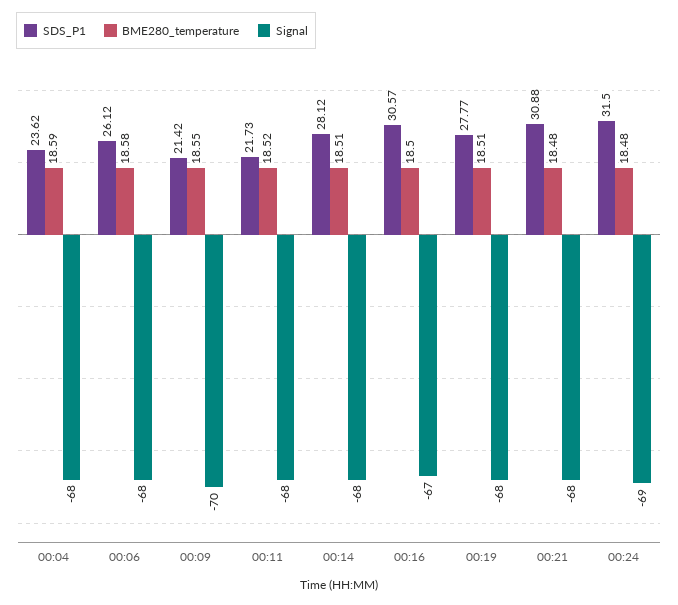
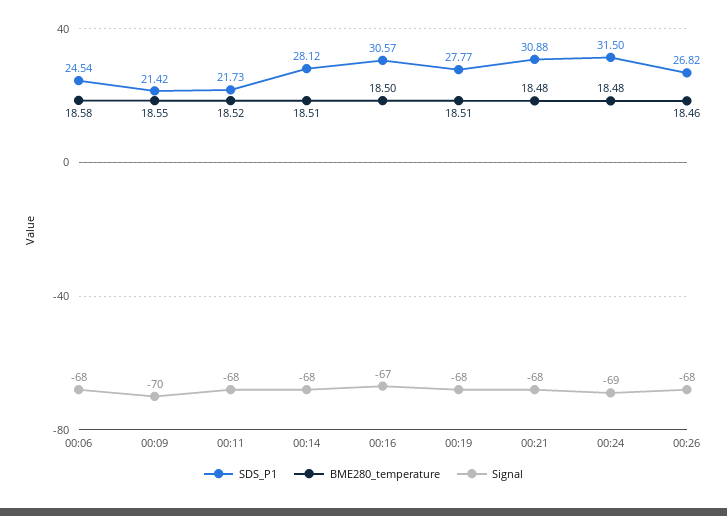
SDS_P1, 00:04: 23.62 -> none
BME280_temperature, 00:04: 18.59 -> none
Signal, 00:04: -68 -> none
SDS_P1, 00:06: 26.12 -> 24.54
SDS_P1, 00:26: none -> 26.82
BME280_temperature, 00:26: none -> 18.46
Signal, 00:26: none -> -68

